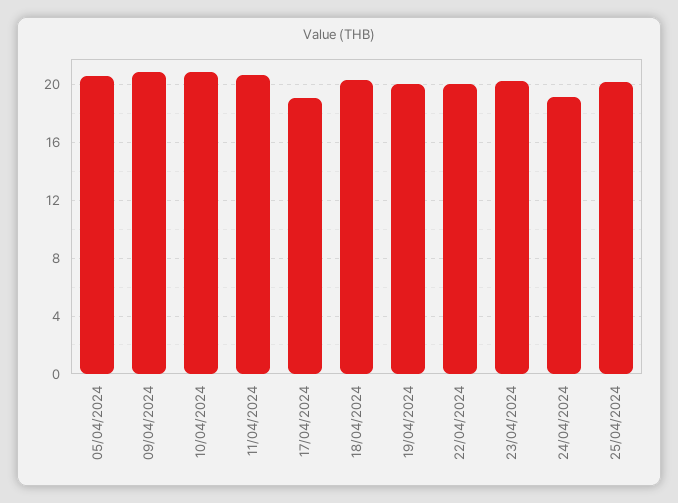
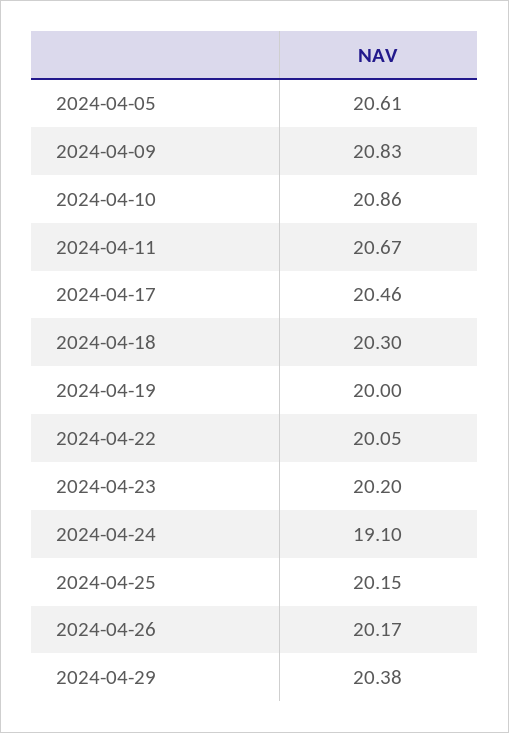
17/04/2024: 19 -> 20.46
2024-04-26: none -> 20.17
2024-04-29: none -> 20.38

